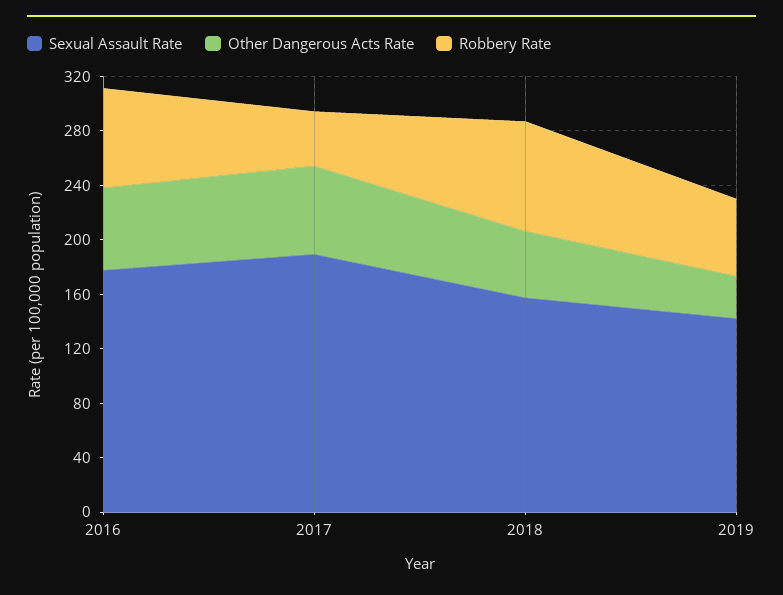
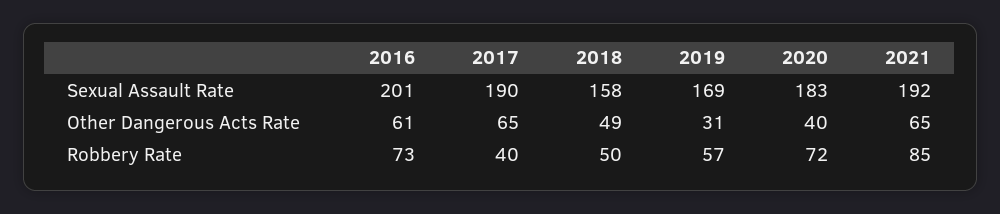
Sexual Assault Rate, 2016: 180 -> 201
Robbery Rate, 2018: 80 -> 50
Sexual Assault Rate, 2019: 140 -> 169
Sexual Assault Rate, 2020: none -> 183
Sexual Assault Rate, 2021: none -> 192
Other Dangerous Acts Rate, 2020: none -> 40
Other Dangerous Acts Rate, 2021: none -> 65
Robbery Rate, 2020: none -> 72
Robbery Rate, 2021: none -> 85

